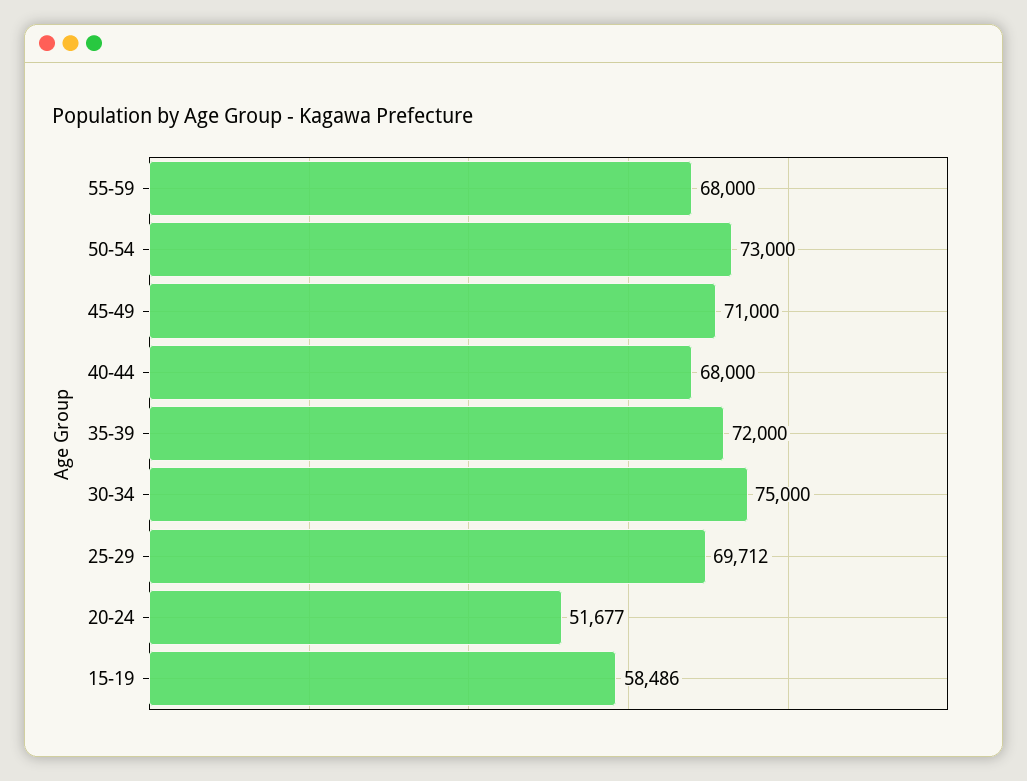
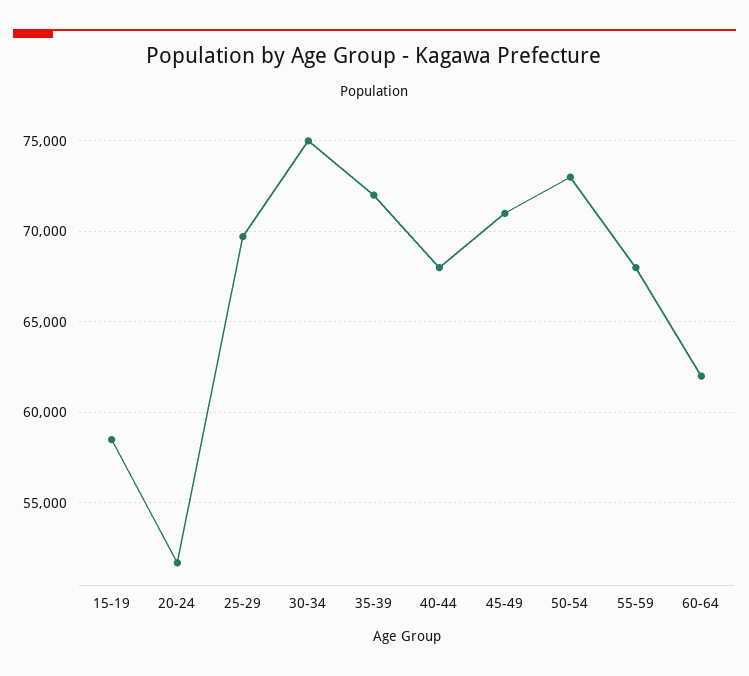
60-64: none -> 62000

